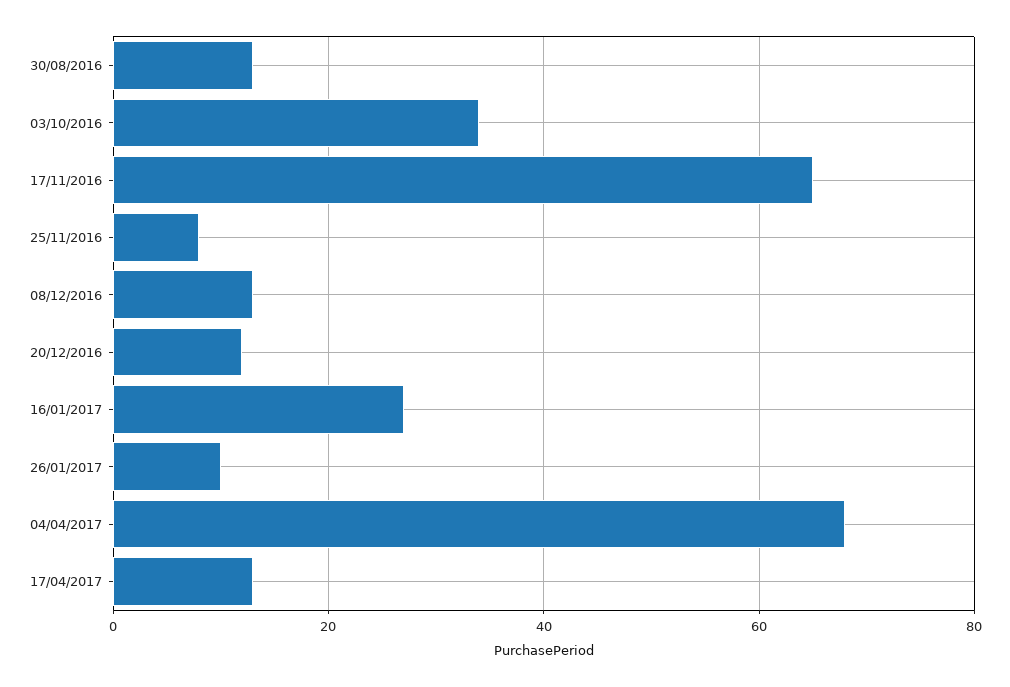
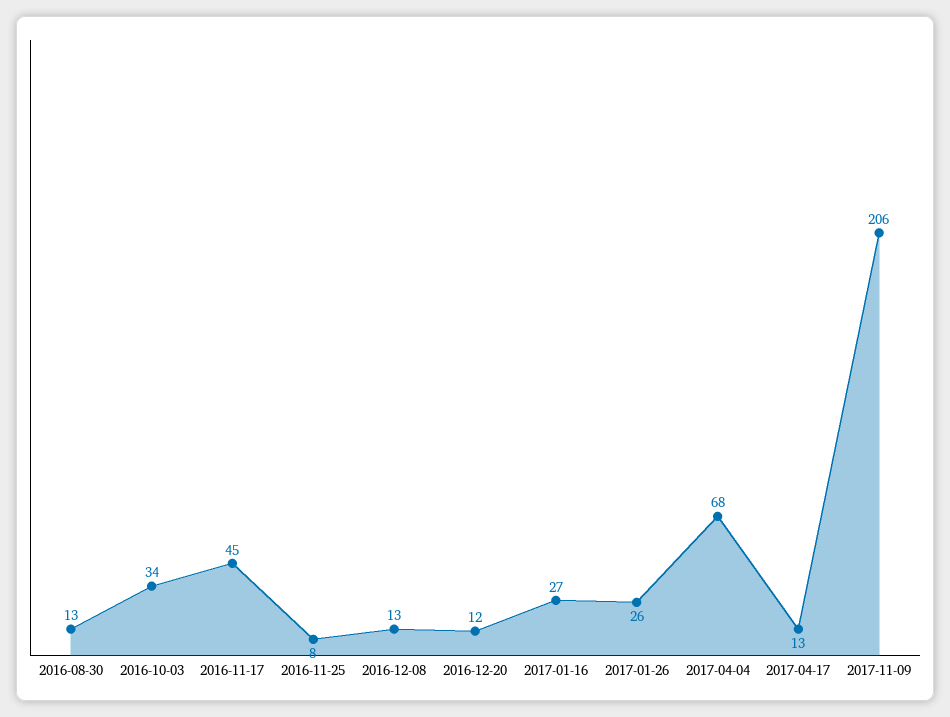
17/11/2016: 65 -> 45
26/01/2017: 10 -> 26
2017-11-09: none -> 206

